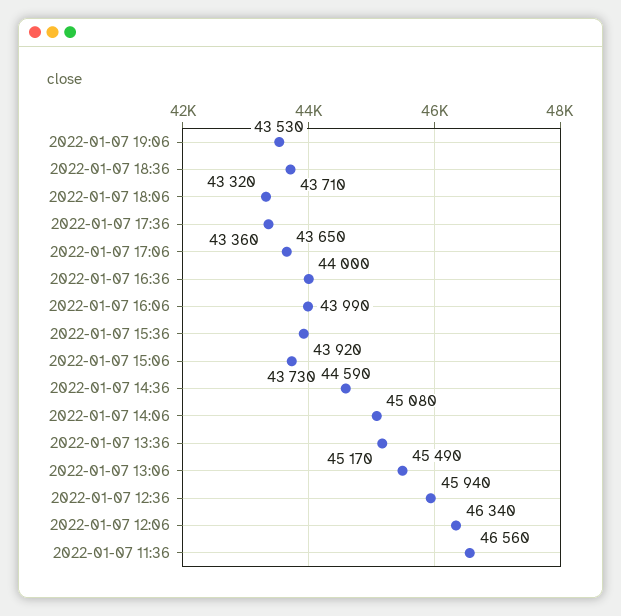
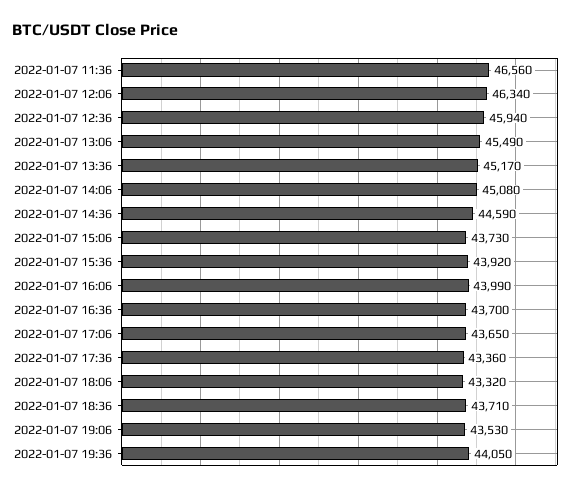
2022-01-07 16:36: 44000 -> 43700
2022-01-07 19:36: none -> 44050

